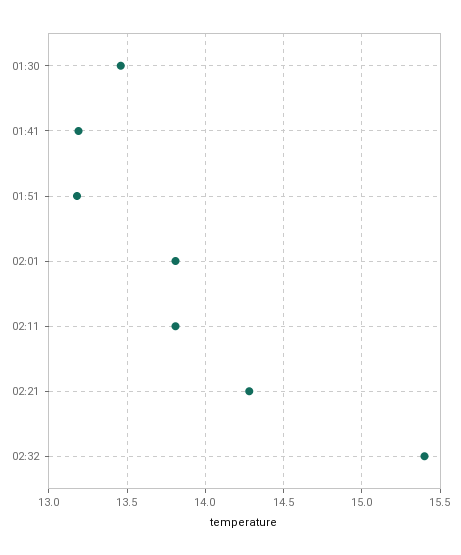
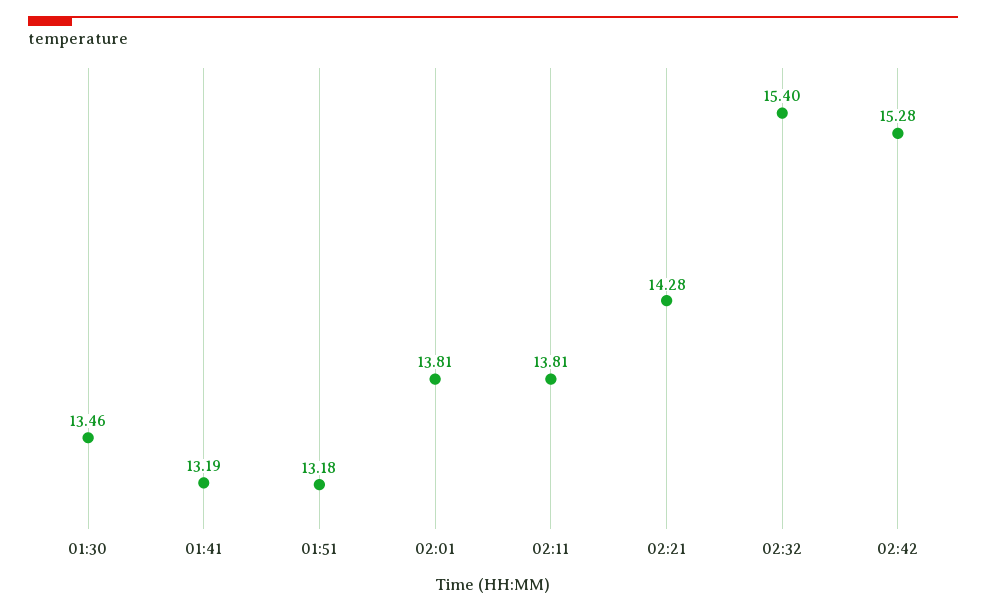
02:42: none -> 15.28

